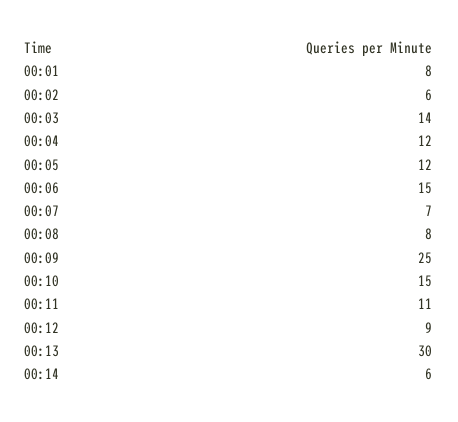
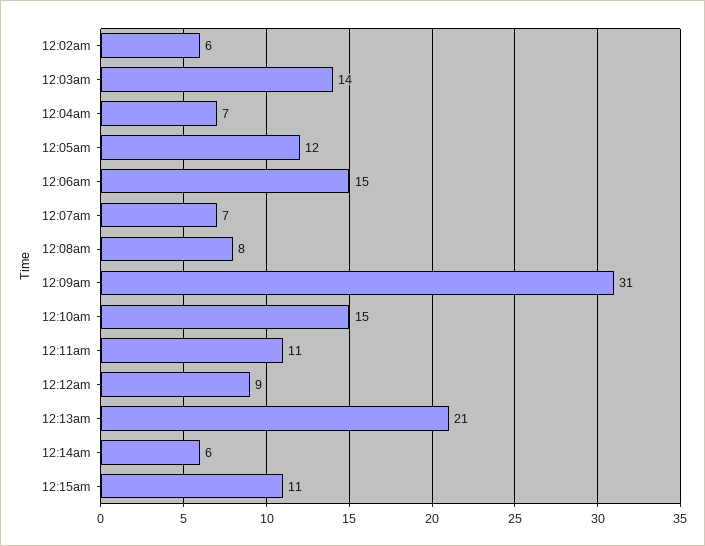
00:01: 8 -> none
00:04: 12 -> 7
00:09: 25 -> 31
00:13: 30 -> 21
12:15am: none -> 11

